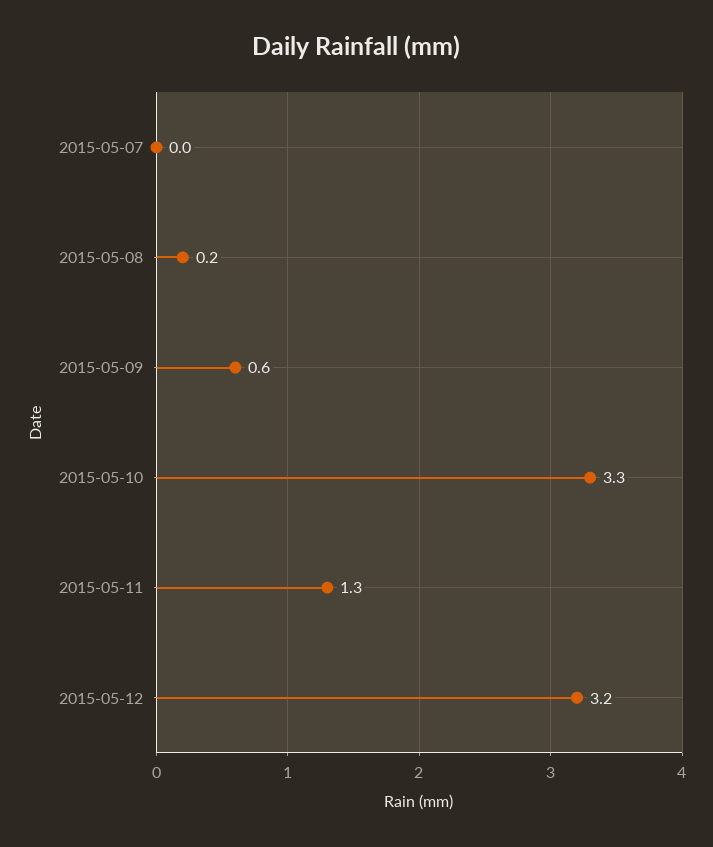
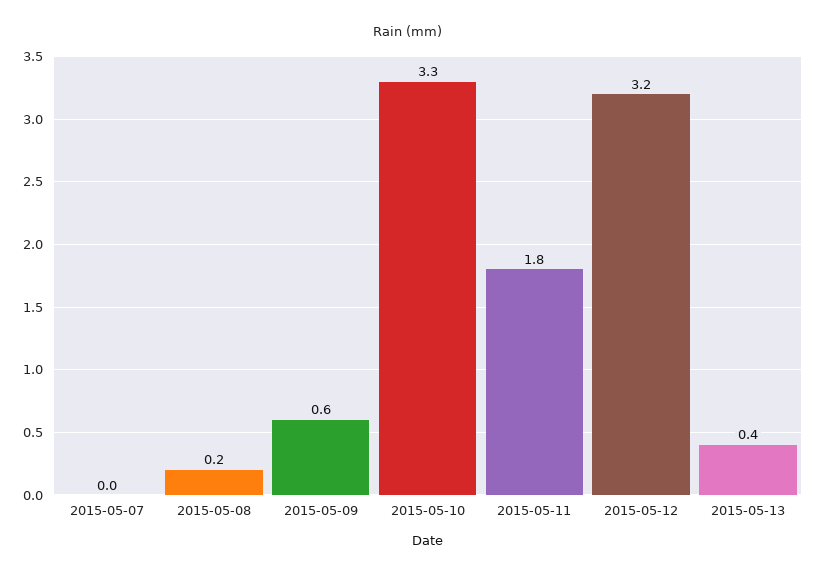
2015-05-11: 1.3 -> 1.8
2015-05-13: none -> 0.4

